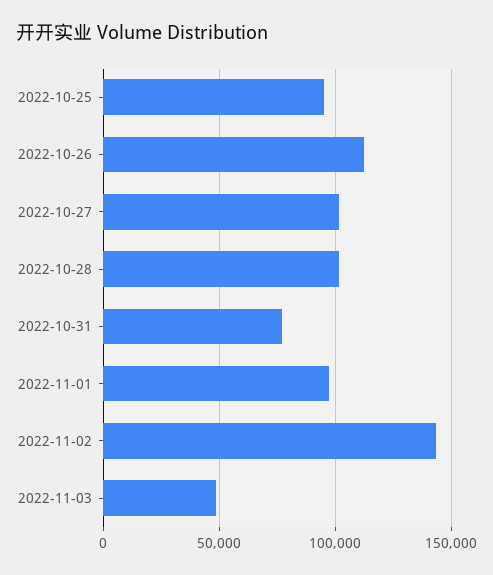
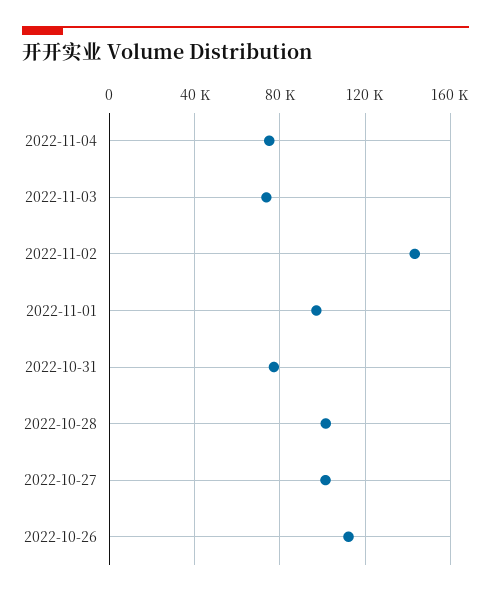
2022-10-25: 95000 -> none
2022-11-03: 50000 -> 75000
2022-11-04: none -> 75000

